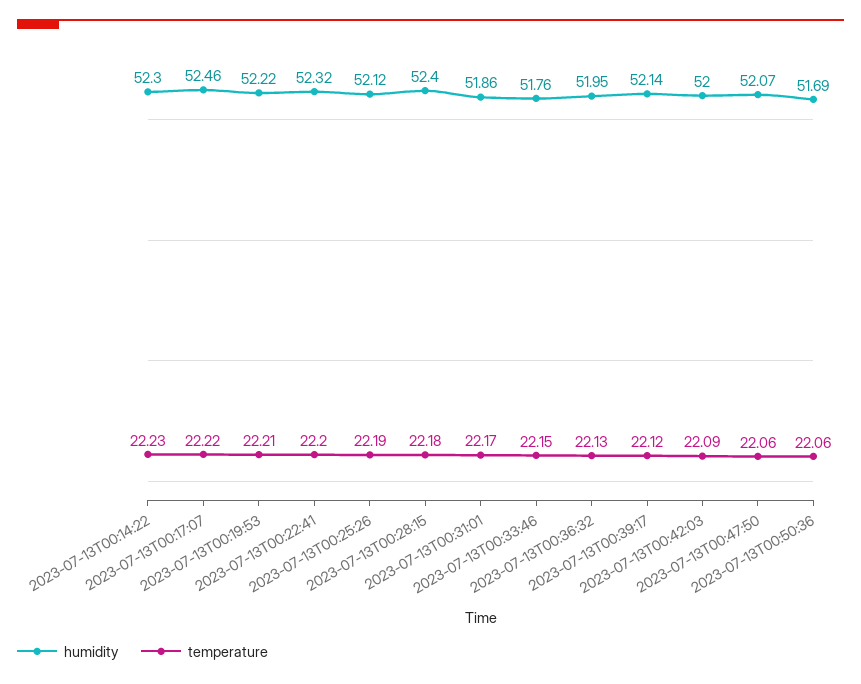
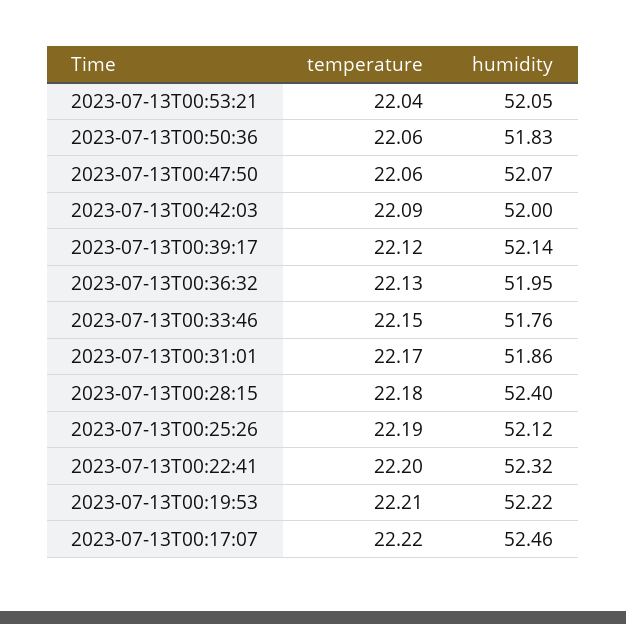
humidity, 2023-07-13T00:14:22: 52.3 -> none
temperature, 2023-07-13T00:14:22: 22.23 -> none
humidity, 2023-07-13T00:50:36: 51.69 -> 51.83
temperature, 2023-07-13T00:53:21: none -> 22.04
humidity, 2023-07-13T00:53:21: none -> 52.05

